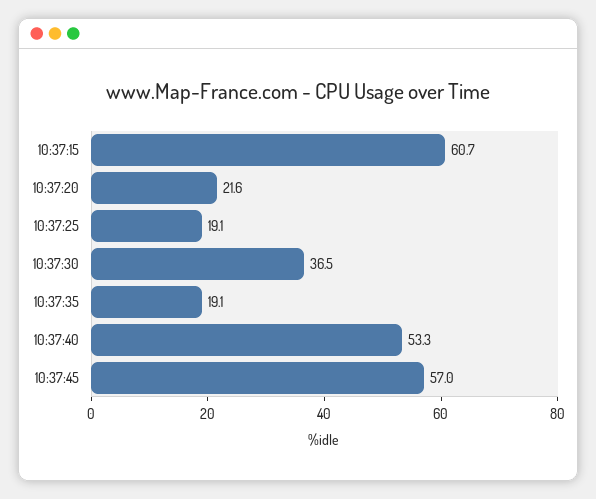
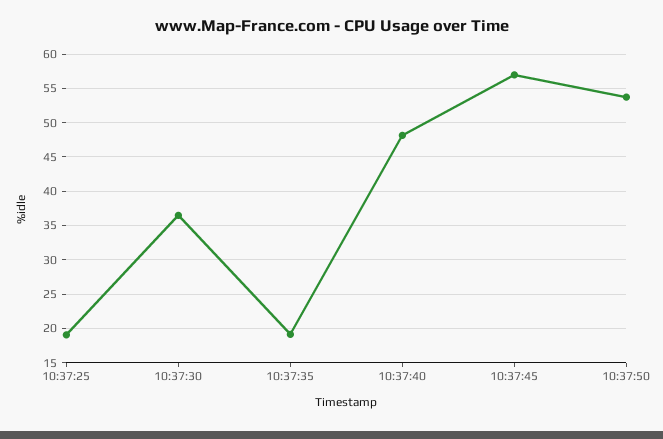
10:37:15: 60.7 -> none
10:37:20: 21.6 -> none
10:37:40: 53.3 -> 48
10:37:50: none -> 54

